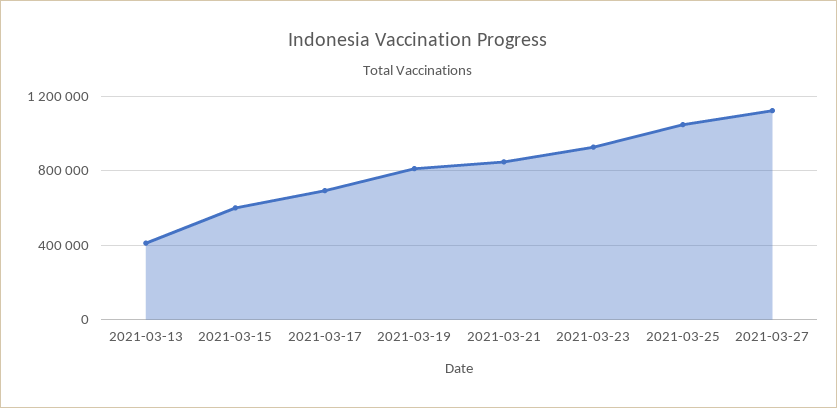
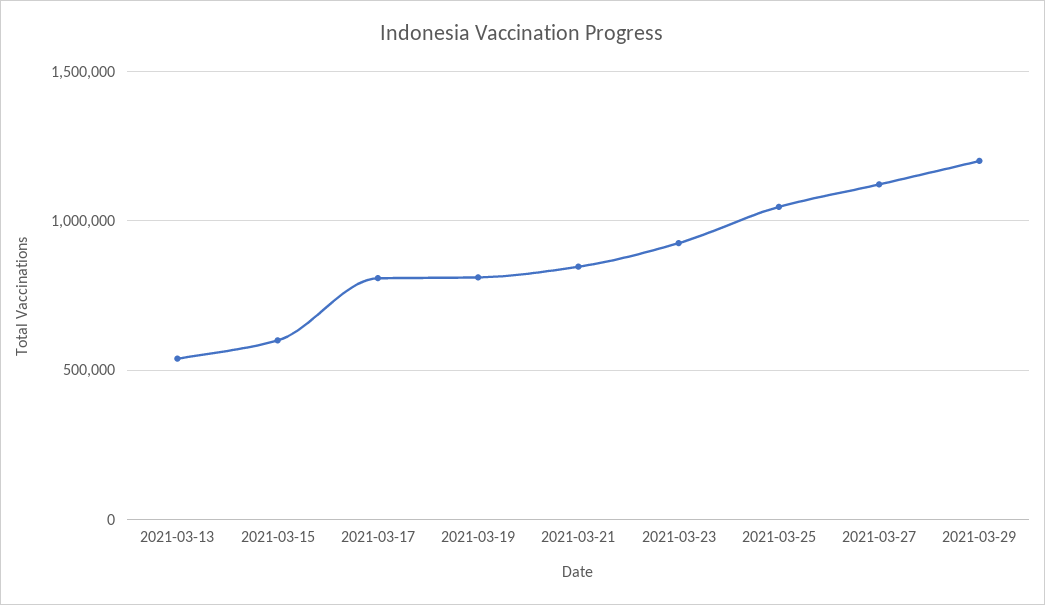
2021-03-13: 400000 -> 550000
2021-03-17: 700000 -> 800000
2021-03-29: none -> 1200000

